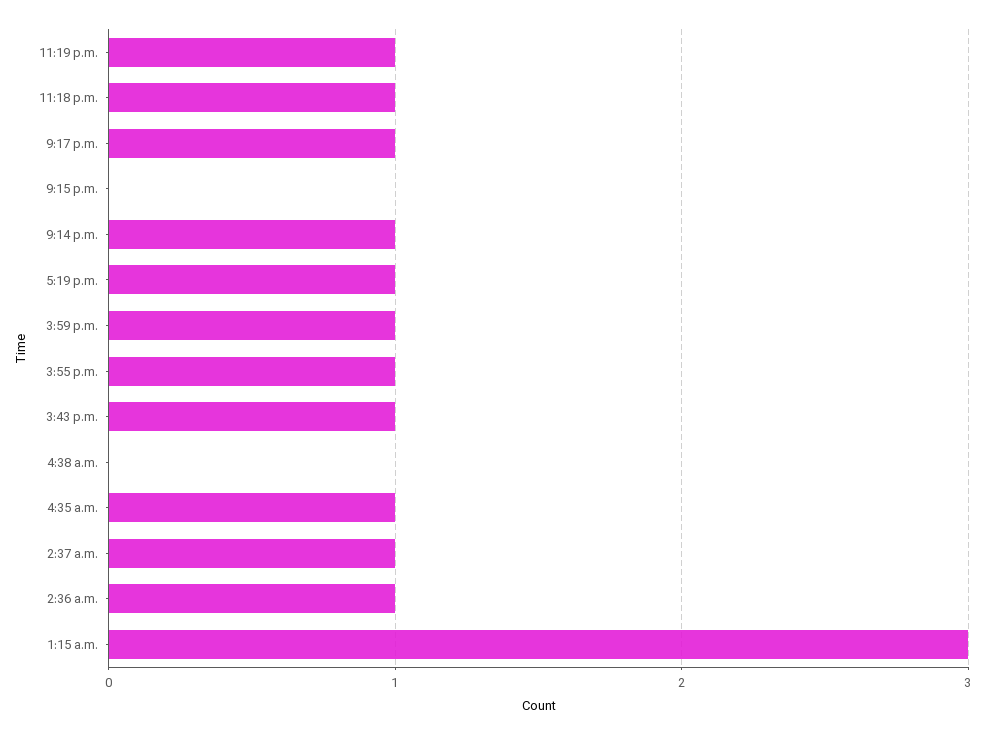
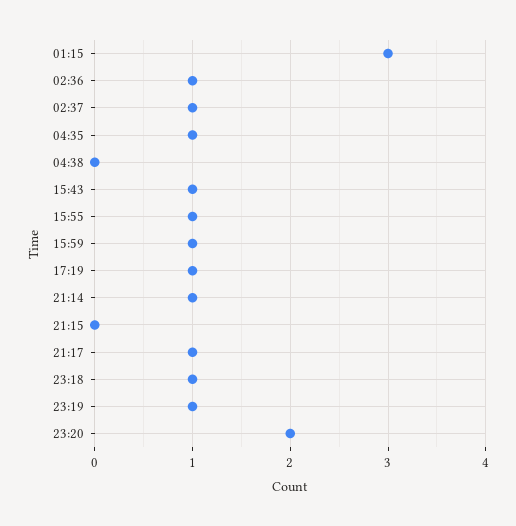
23:20: none -> 2

